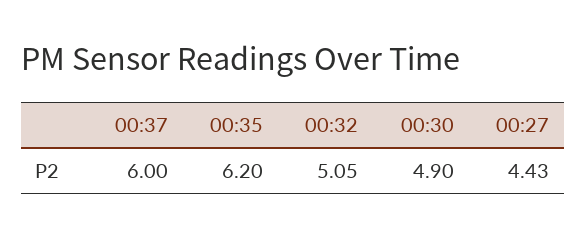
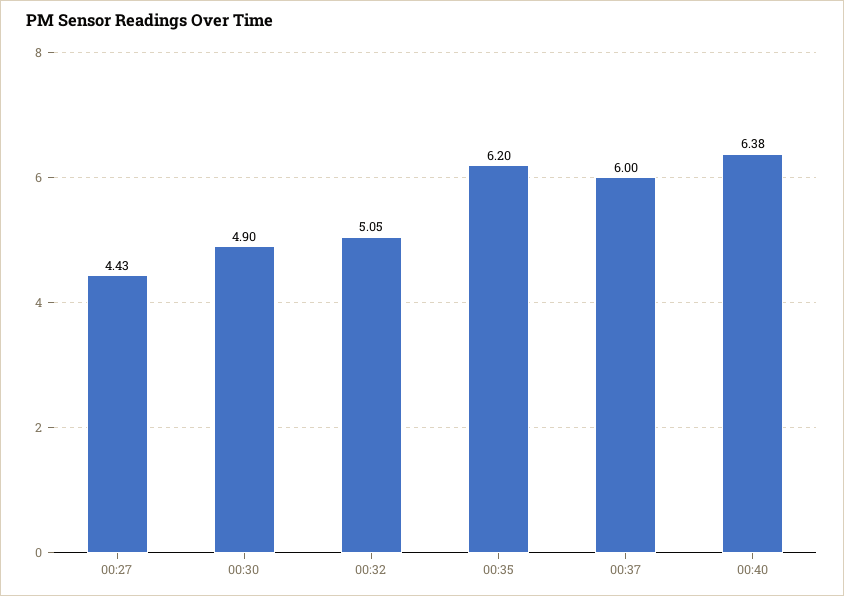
00:40: none -> 6.38

